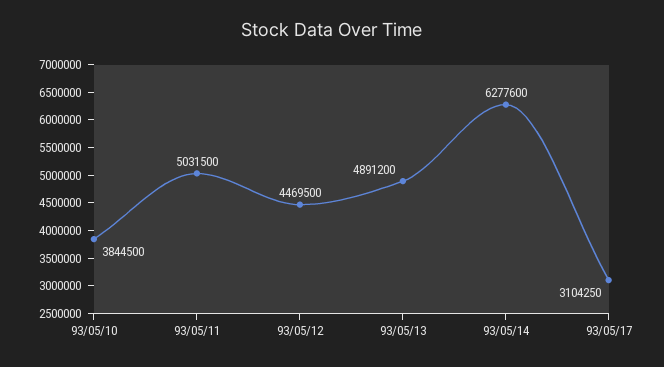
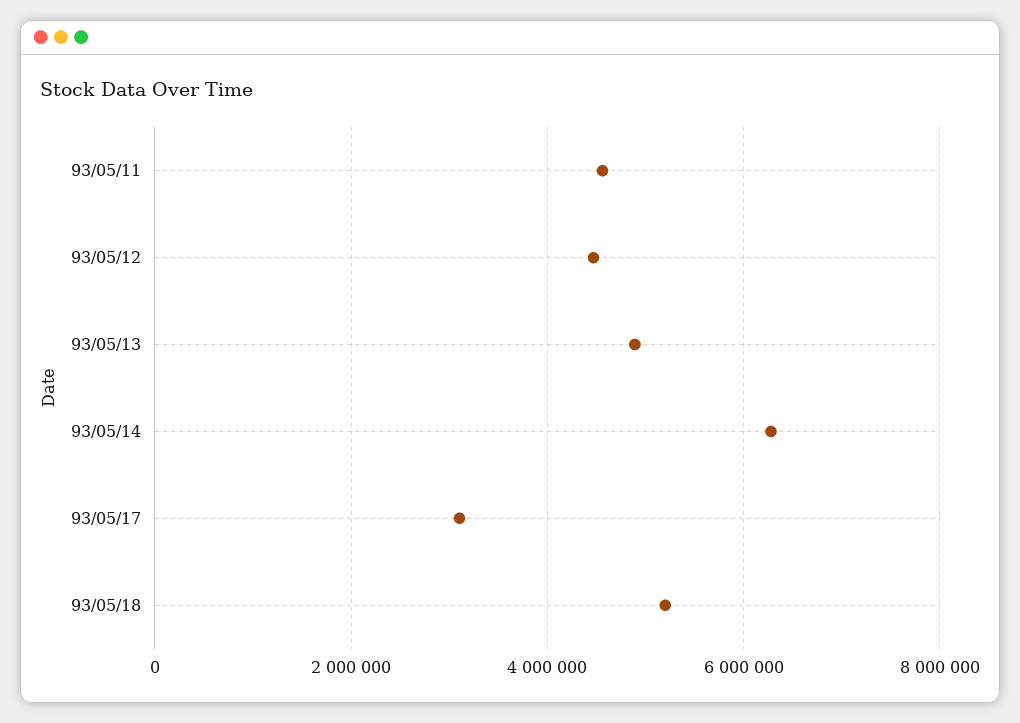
93/05/10: 3844500 -> none
93/05/11: 5031500 -> 4600000
93/05/18: none -> 5200000

